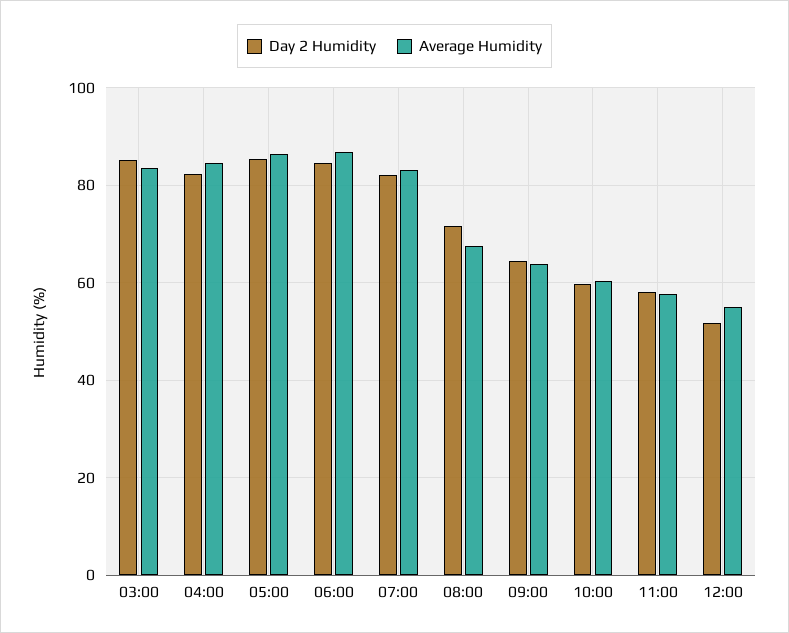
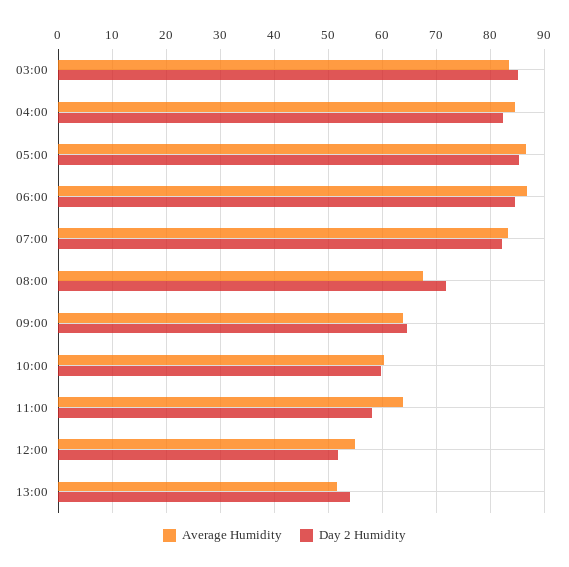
Average Humidity, 11:00: 58 -> 64
Average Humidity, 13:00: none -> 52
Day 2 Humidity, 13:00: none -> 54

